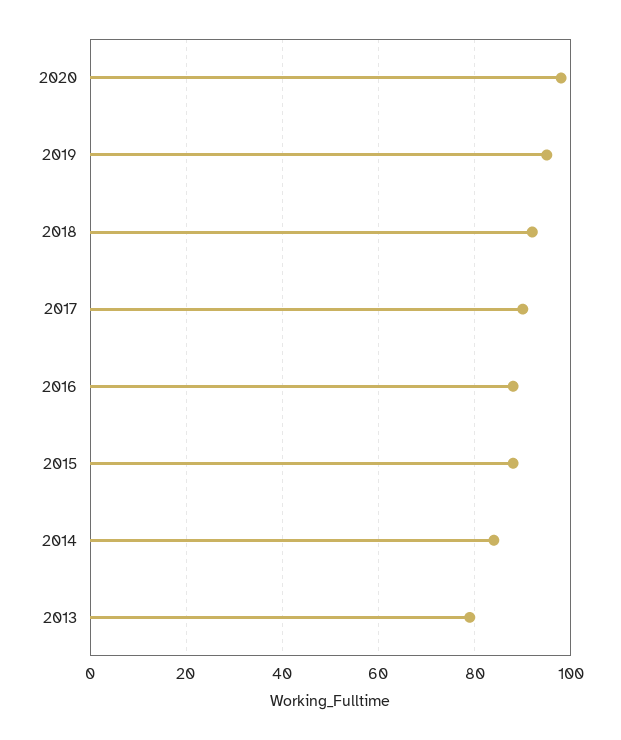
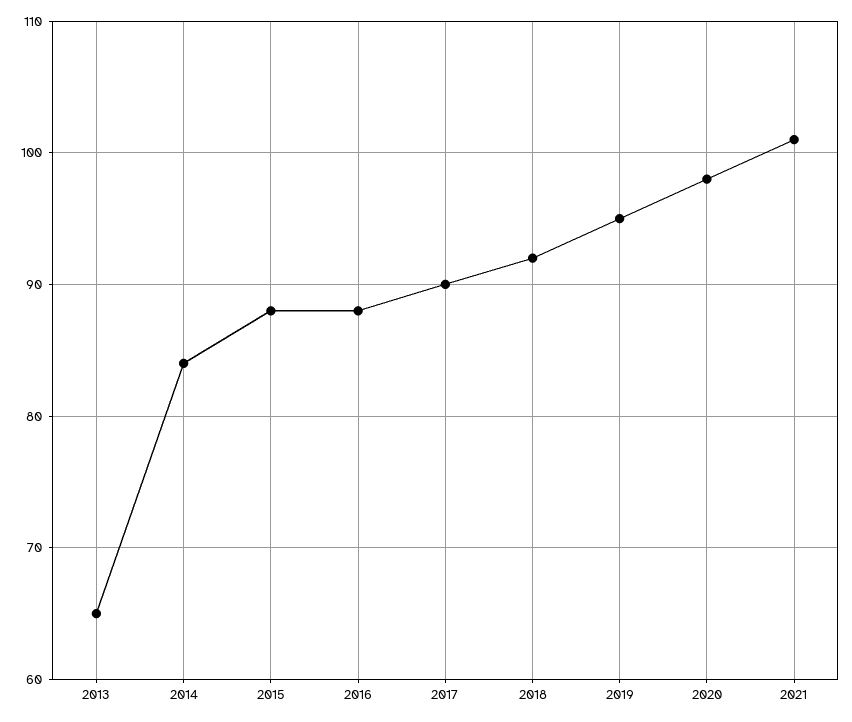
2013: 80 -> 65
2021: none -> 101

